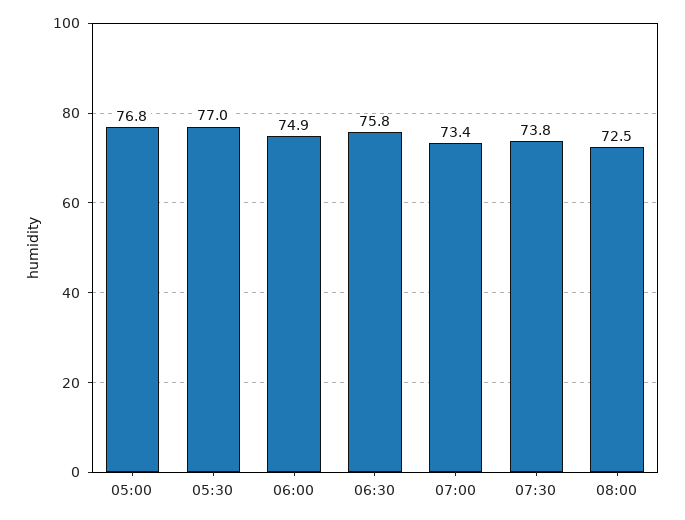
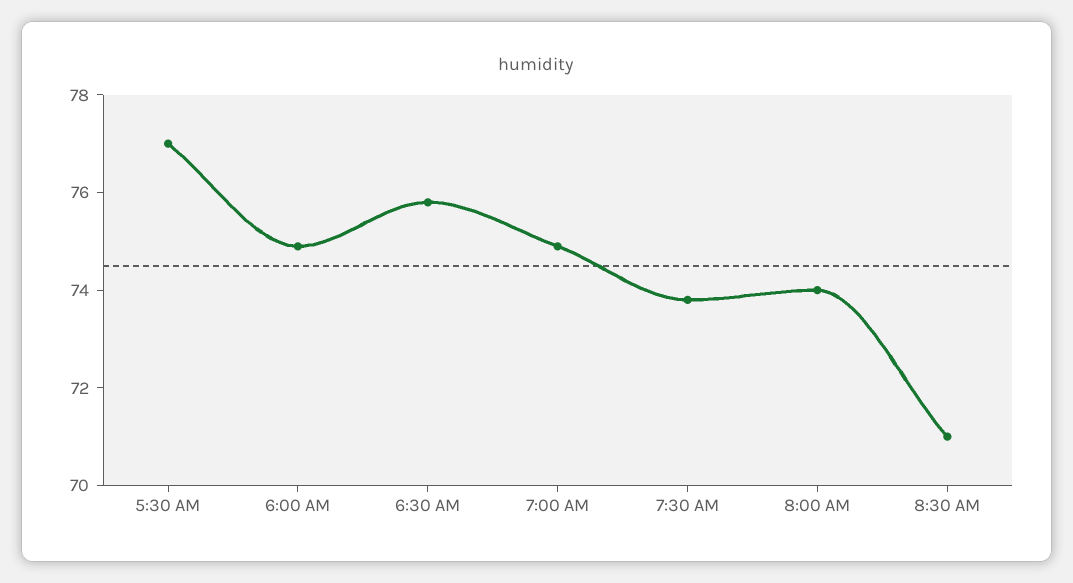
05:00: 76.8 -> none
07:00: 73.4 -> 75
08:00: 72.5 -> 74
8:30 AM: none -> 71

